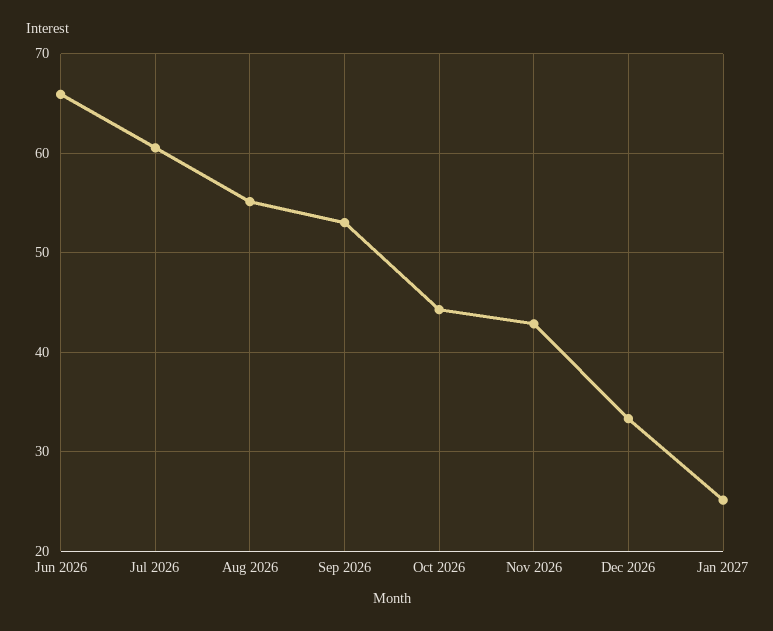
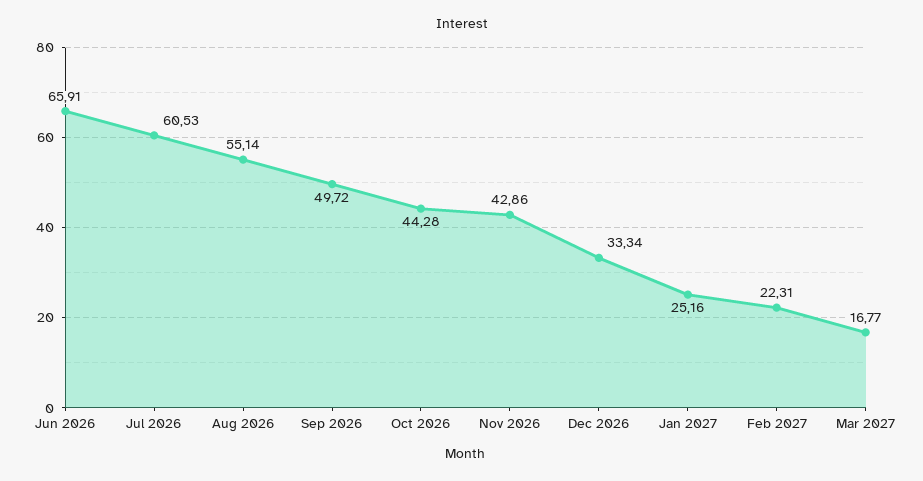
Sep 2026: 53 -> 49.72
Feb 2027: none -> 22.31
Mar 2027: none -> 16.77

